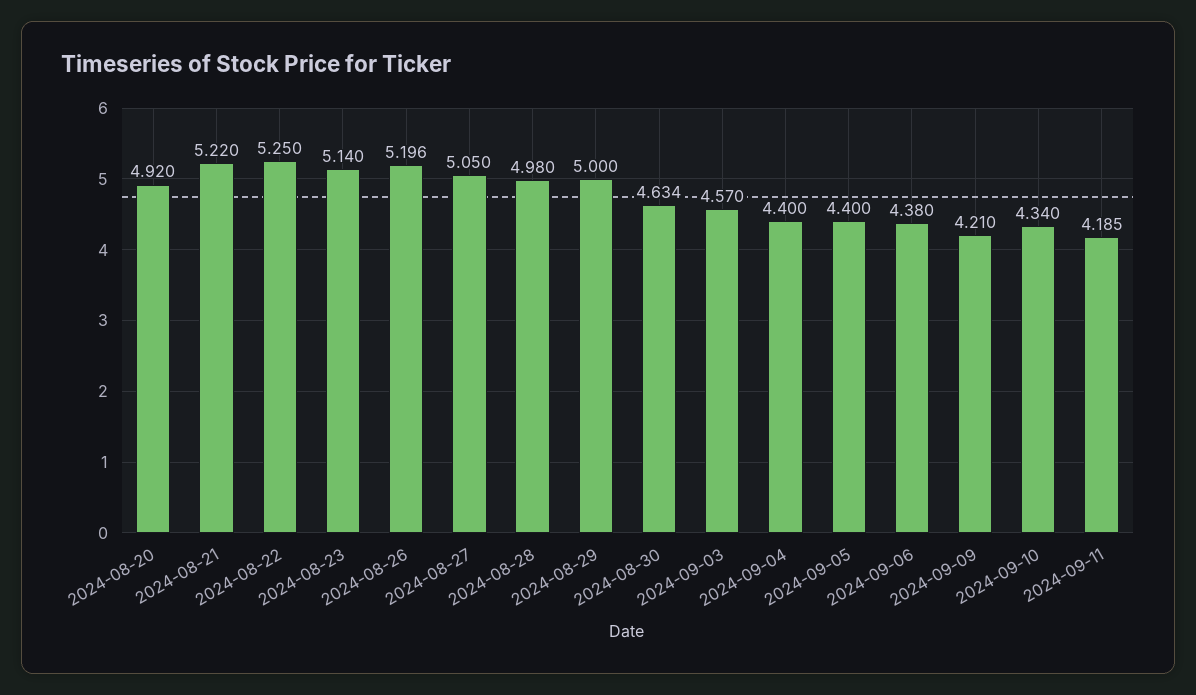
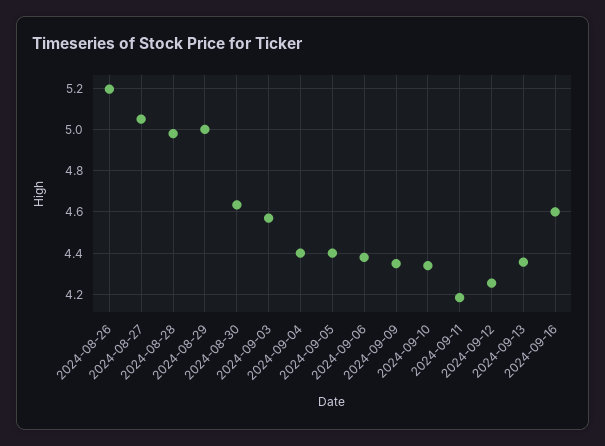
2024-08-20: 4.92 -> none
2024-08-21: 5.22 -> none
2024-08-22: 5.25 -> none
2024-08-23: 5.14 -> none
2024-09-09: 4.21 -> 4.35
2024-09-12: none -> 4.25
2024-09-13: none -> 4.35
2024-09-16: none -> 4.6

